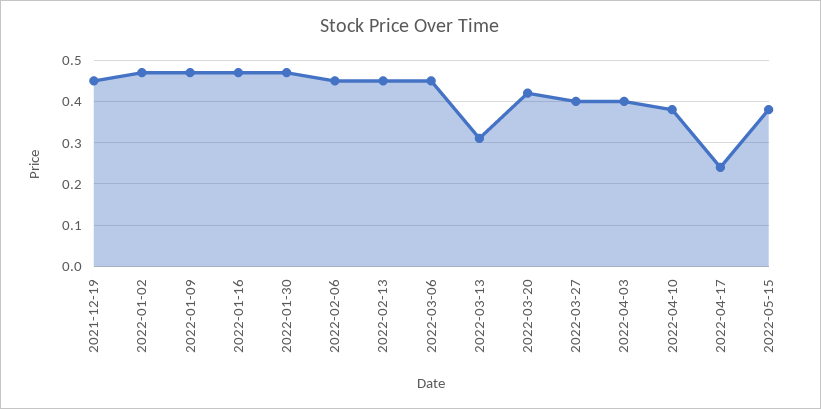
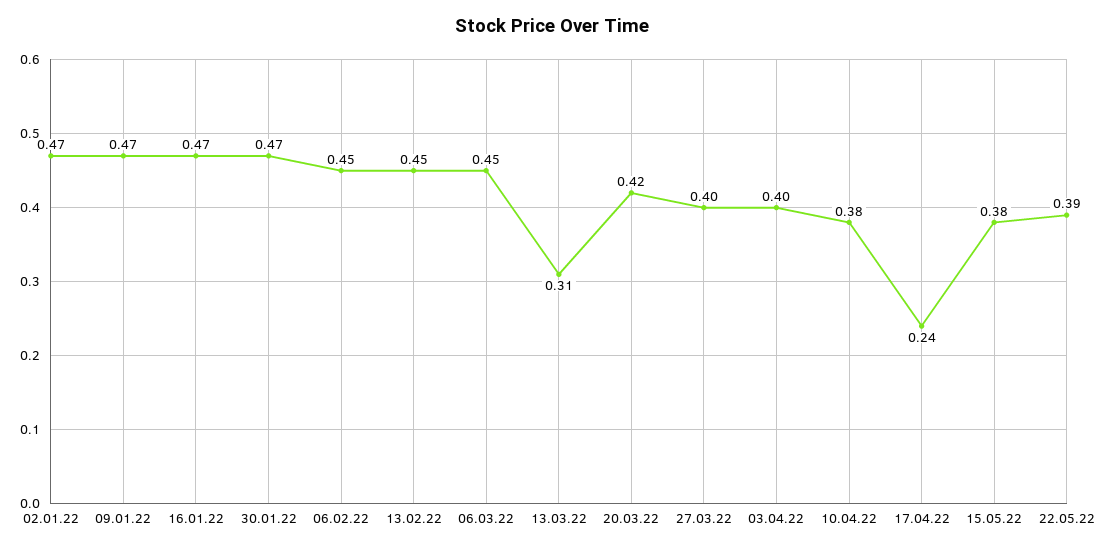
2021-12-19: 0.45 -> none
22.05.22: none -> 0.39

